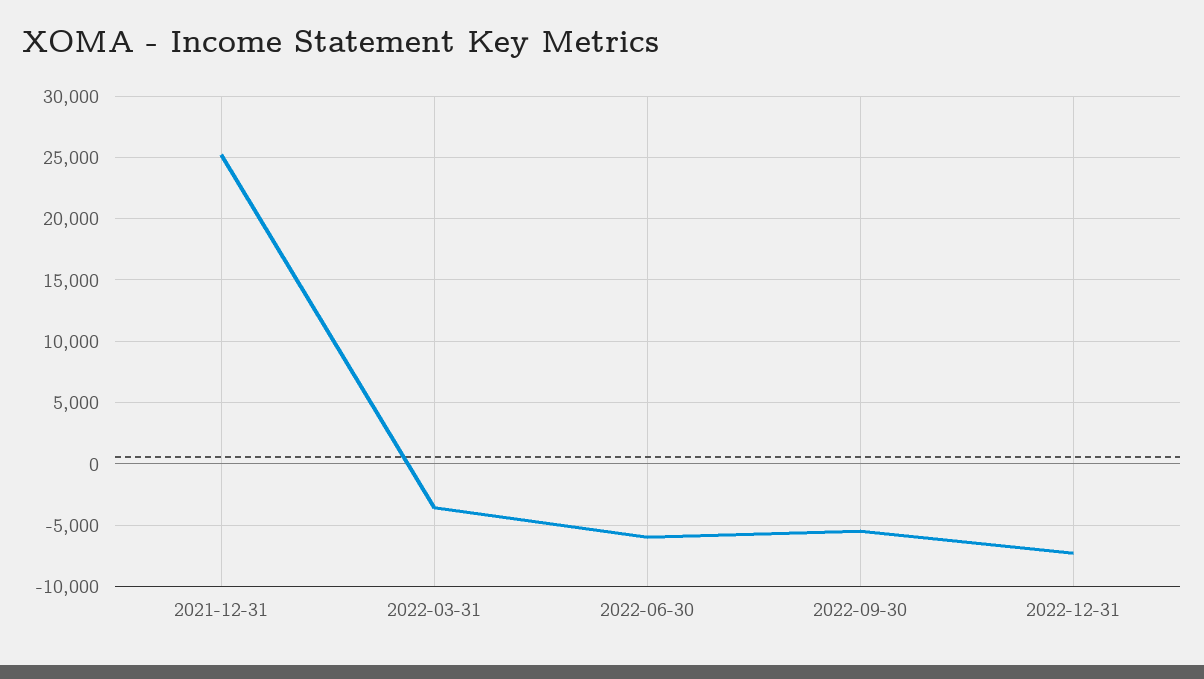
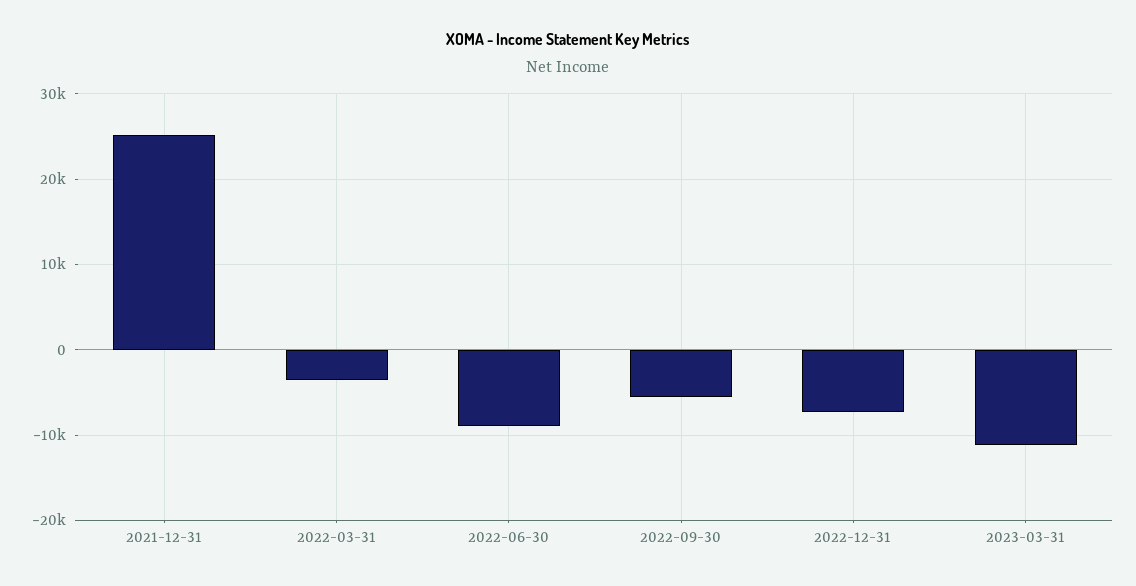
2022-06-30: -6000 -> -9000
2023-03-31: none -> -11000

